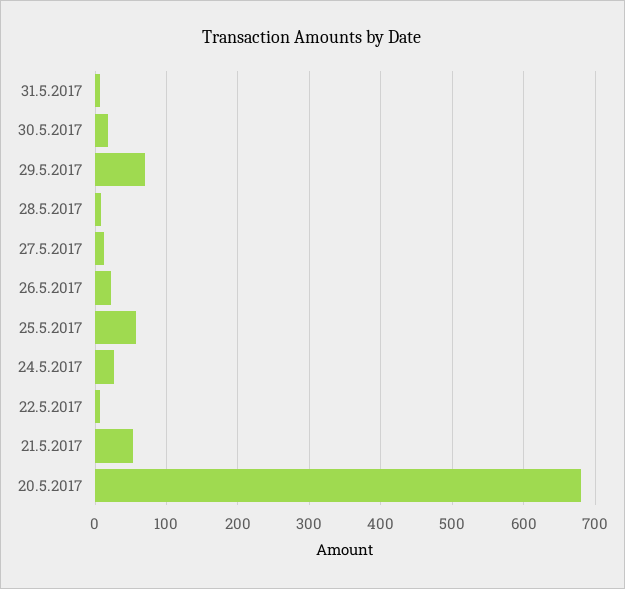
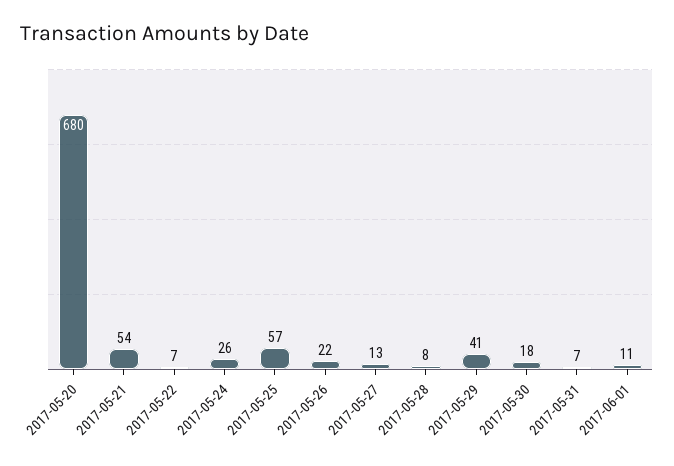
29.5.2017: 70 -> 41
2017-06-01: none -> 11

